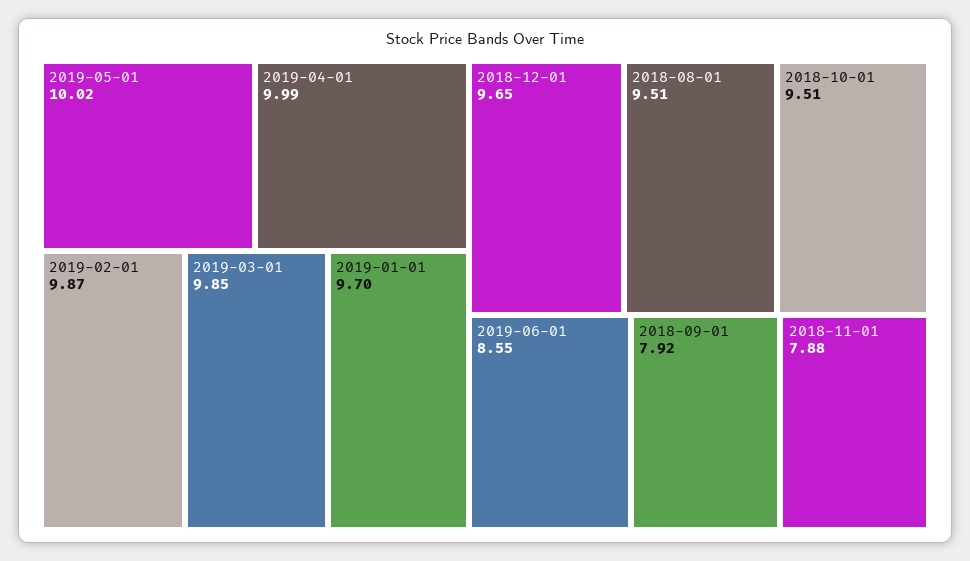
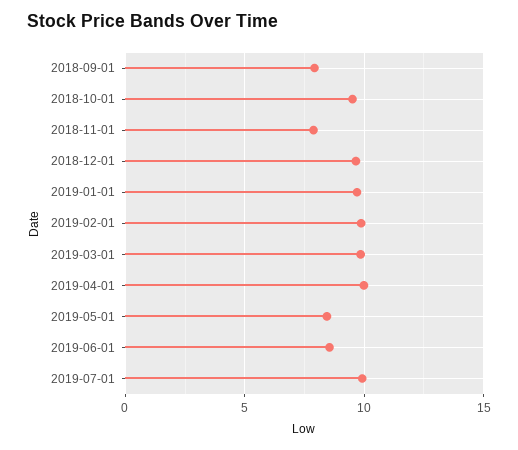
2019-05-01: 10.02 -> 8.5
2018-08-01: 9.51 -> none
2019-07-01: none -> 10

